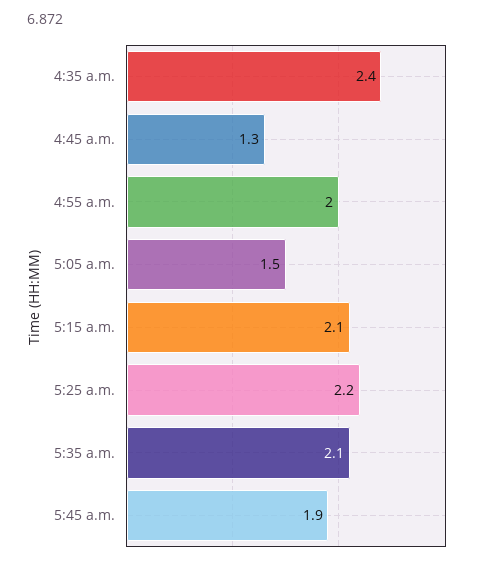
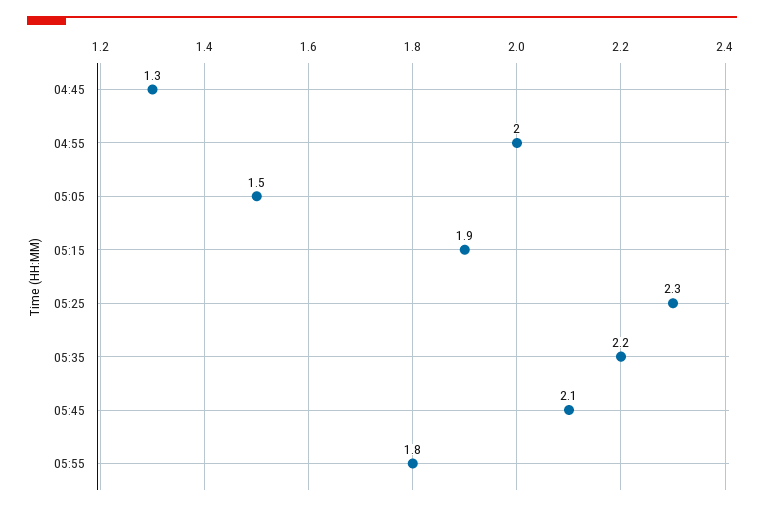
4:35 a.m.: 2.4 -> none
5:15 a.m.: 2.1 -> 1.9
5:25 a.m.: 2.2 -> 2.3
5:35 a.m.: 2.1 -> 2.2
5:45 a.m.: 1.9 -> 2.1
05:55: none -> 1.8

